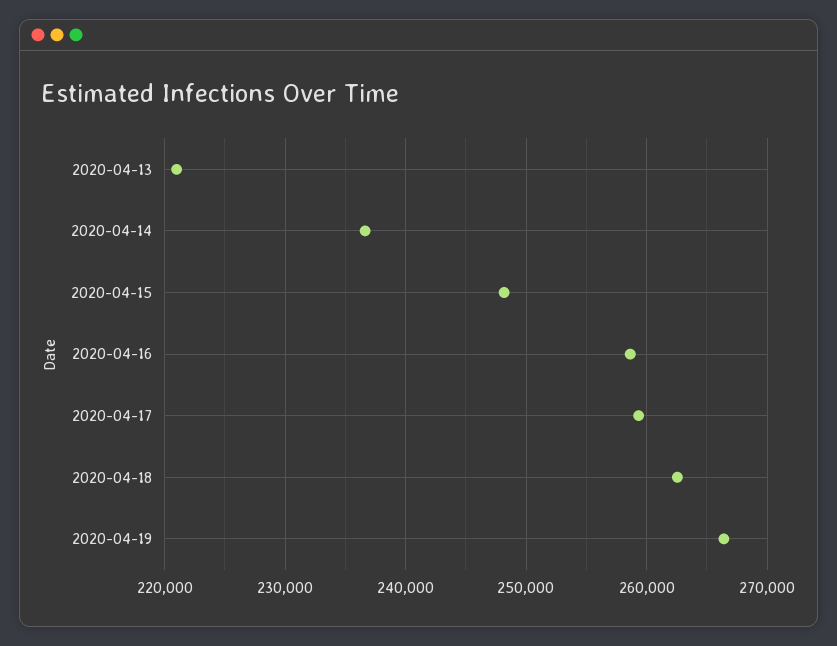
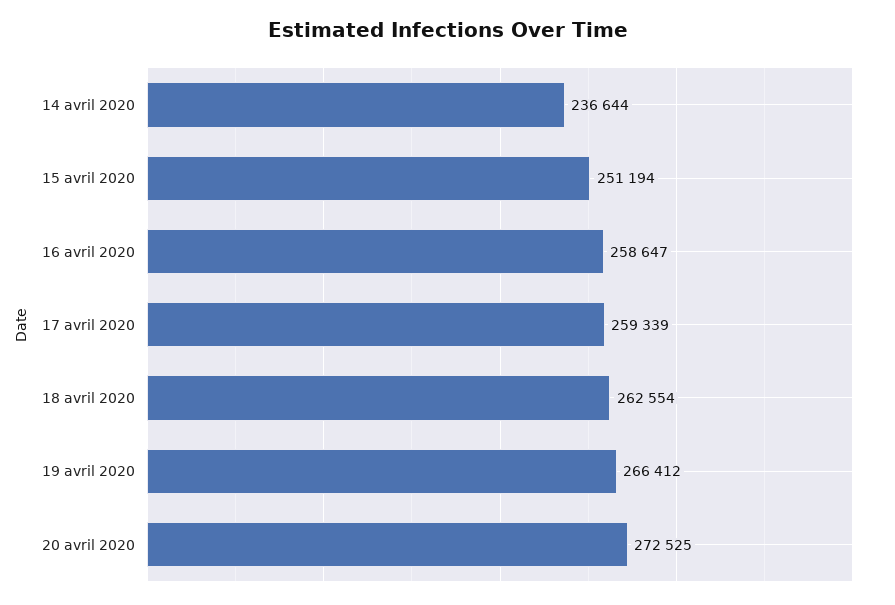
2020-04-13: 221000 -> none
2020-04-15: 248000 -> 251194
20 avril 2020: none -> 272525

